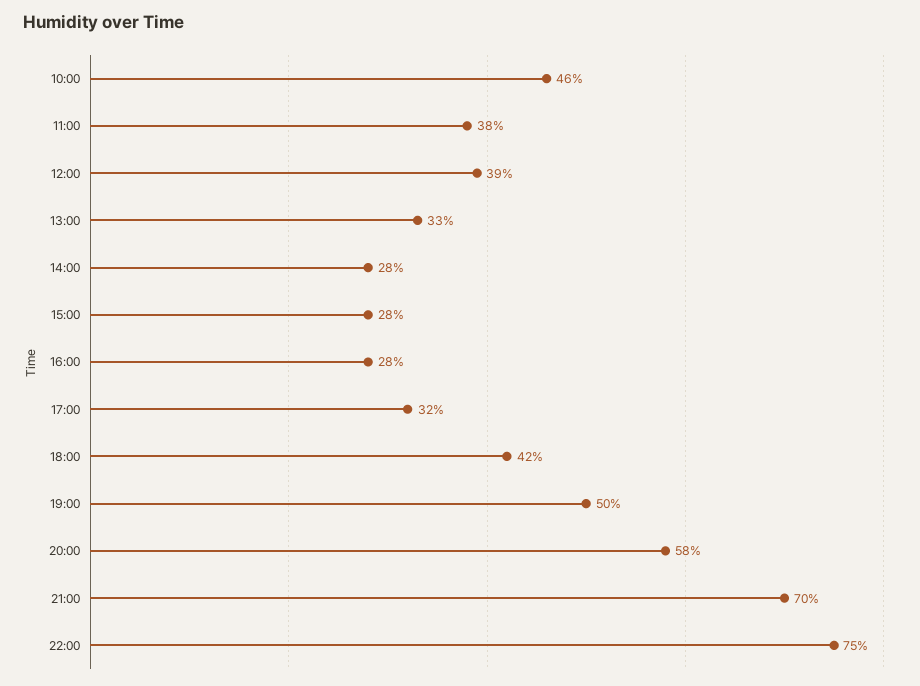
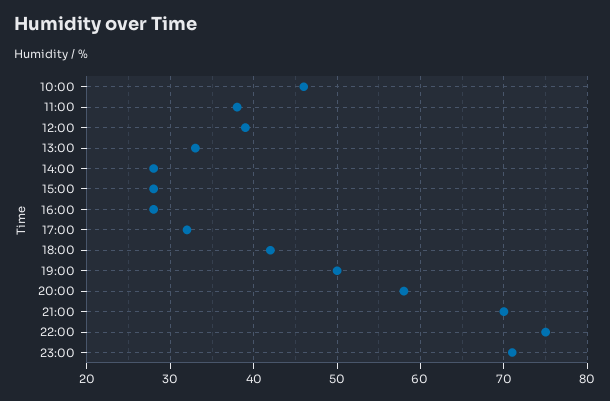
23:00: none -> 71

